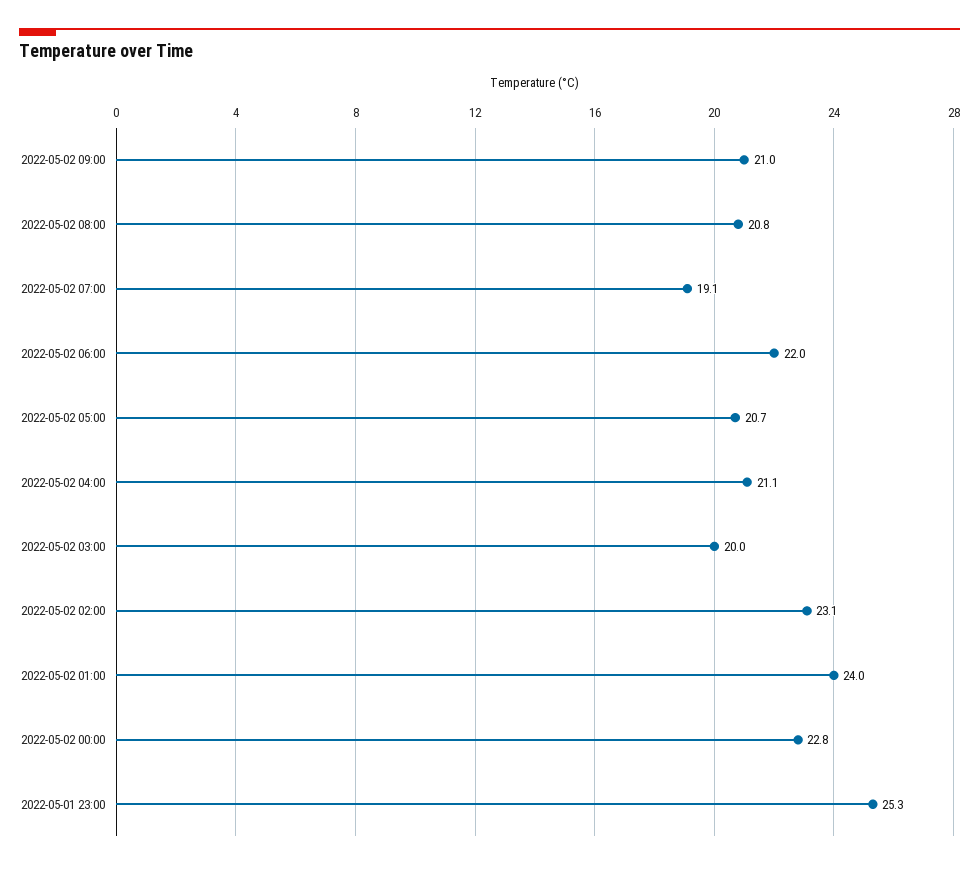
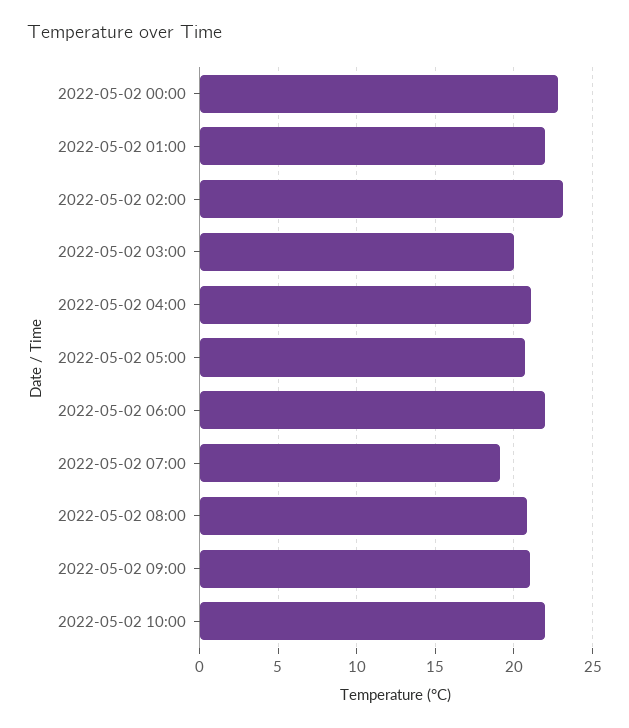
2022-05-02 01:00: 24 -> 22
2022-05-01 23:00: 25.3 -> none
2022-05-02 10:00: none -> 22

